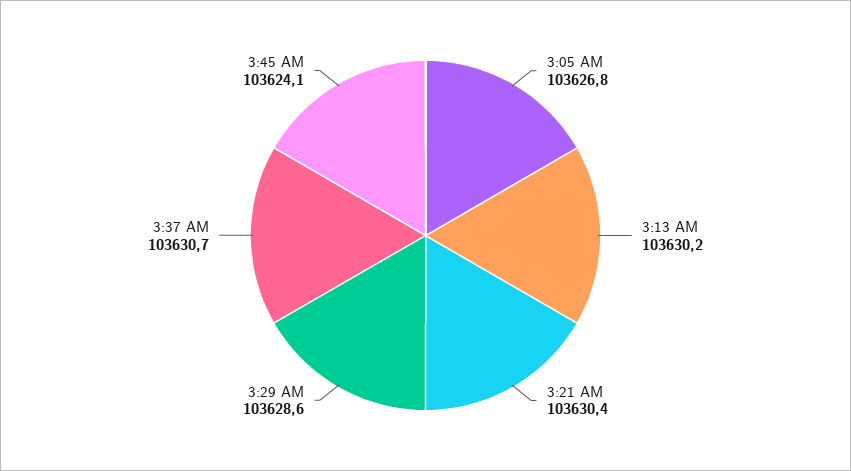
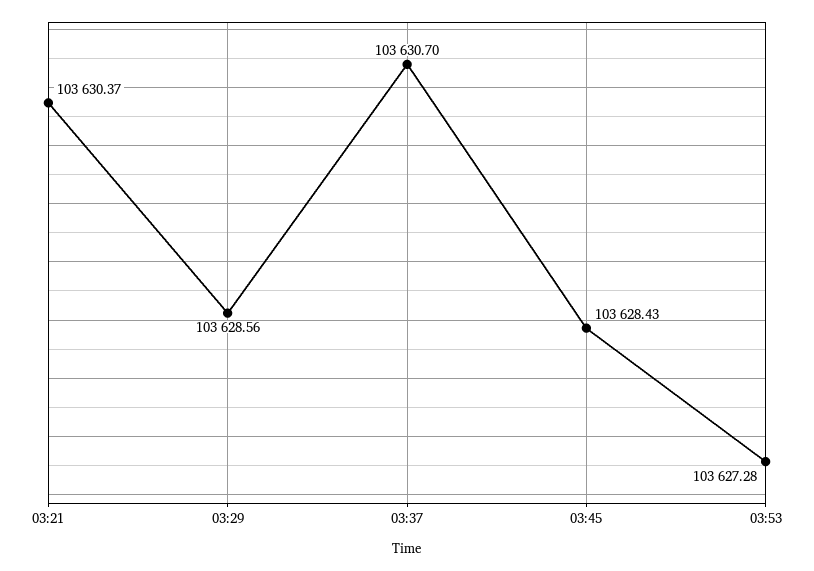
3:05 AM: 103626.8 -> none
3:13 AM: 103630.2 -> none
3:45 AM: 103624.1 -> 103628.43
03:53: none -> 103627.28

